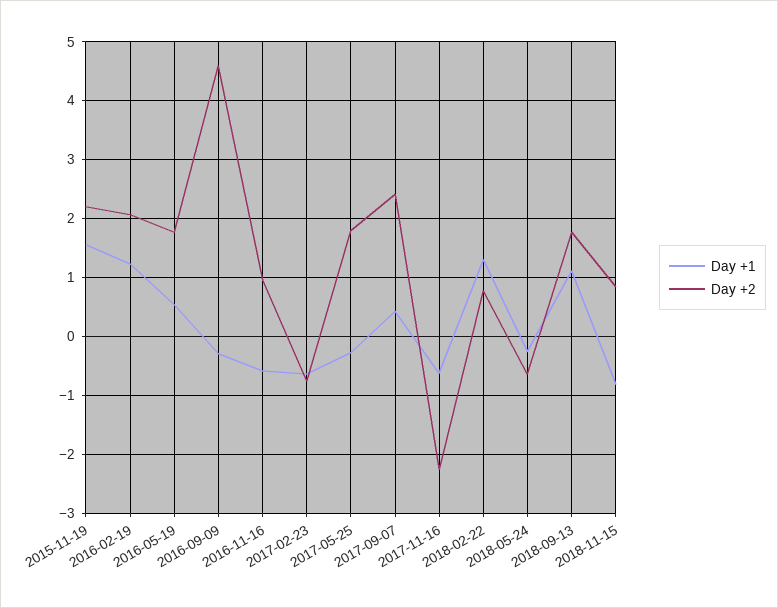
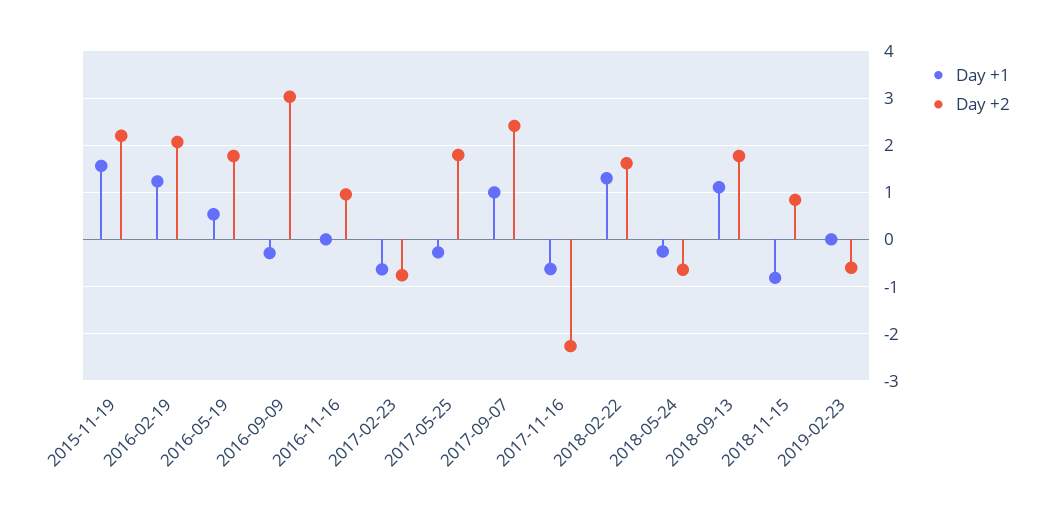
Day +2, 2016-09-09: 4.6 -> 3
Day +1, 2016-11-16: -0.6 -> 0
Day +1, 2017-09-07: 0.4 -> 1
Day +2, 2018-02-22: 0.8 -> 1.6
Day +1, 2019-02-23: none -> 0
Day +2, 2019-02-23: none -> -0.6

